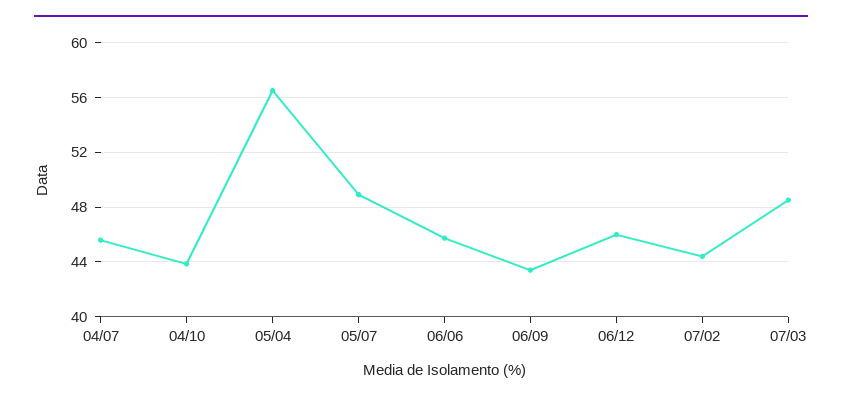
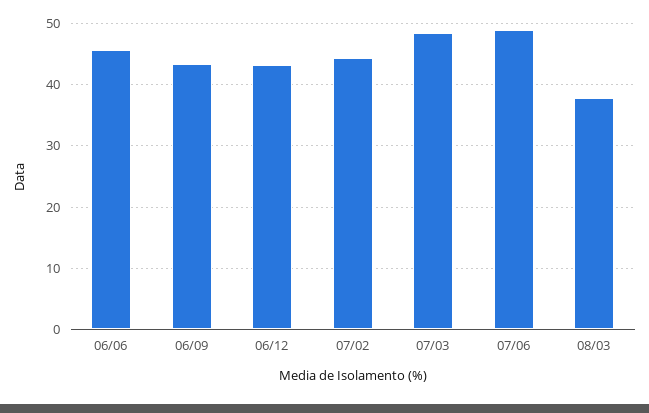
04/07: 45.5 -> none
04/10: 44 -> none
05/04: 56.5 -> none
05/07: 49 -> none
06/12: 46 -> 43
07/06: none -> 49
08/03: none -> 38

